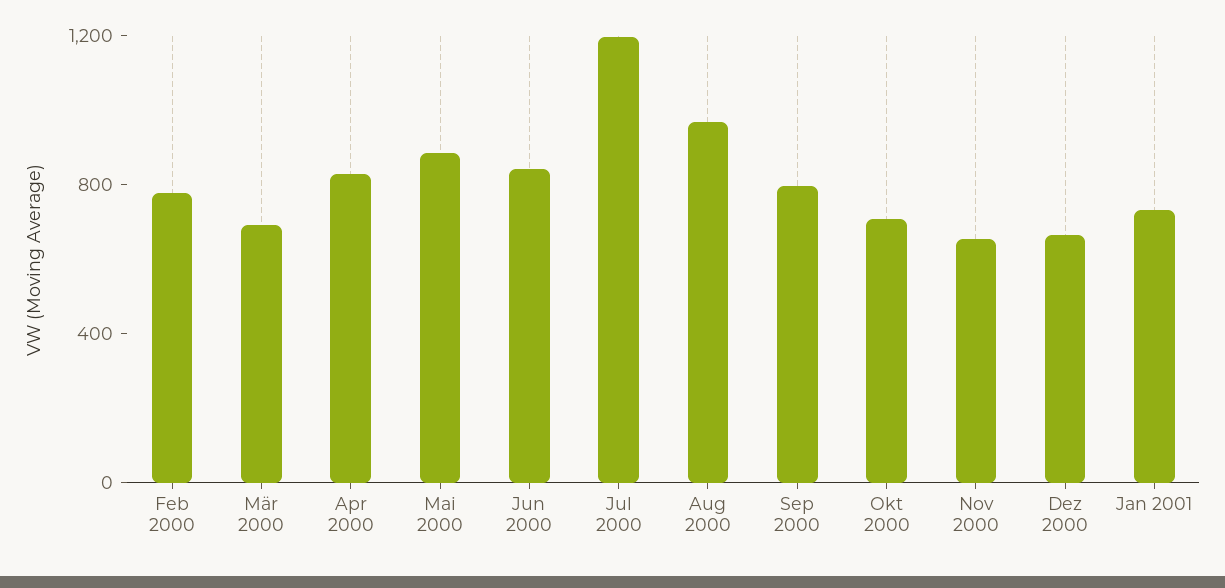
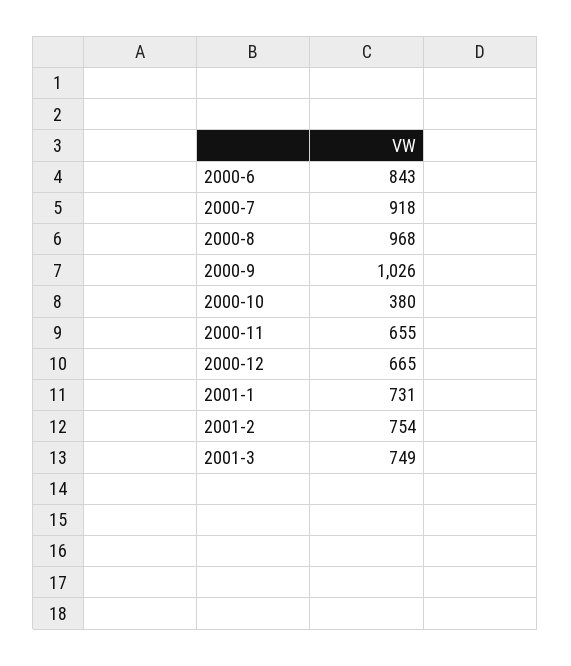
Feb 2000: 800 -> none
Mär 2000: 700 -> none
Apr 2000: 800 -> none
Mai 2000: 900 -> none
Jul 2000: 1200 -> 918
Sep 2000: 800 -> 1026
Okt 2000: 700 -> 380
2001-2: none -> 754
2001-3: none -> 749

